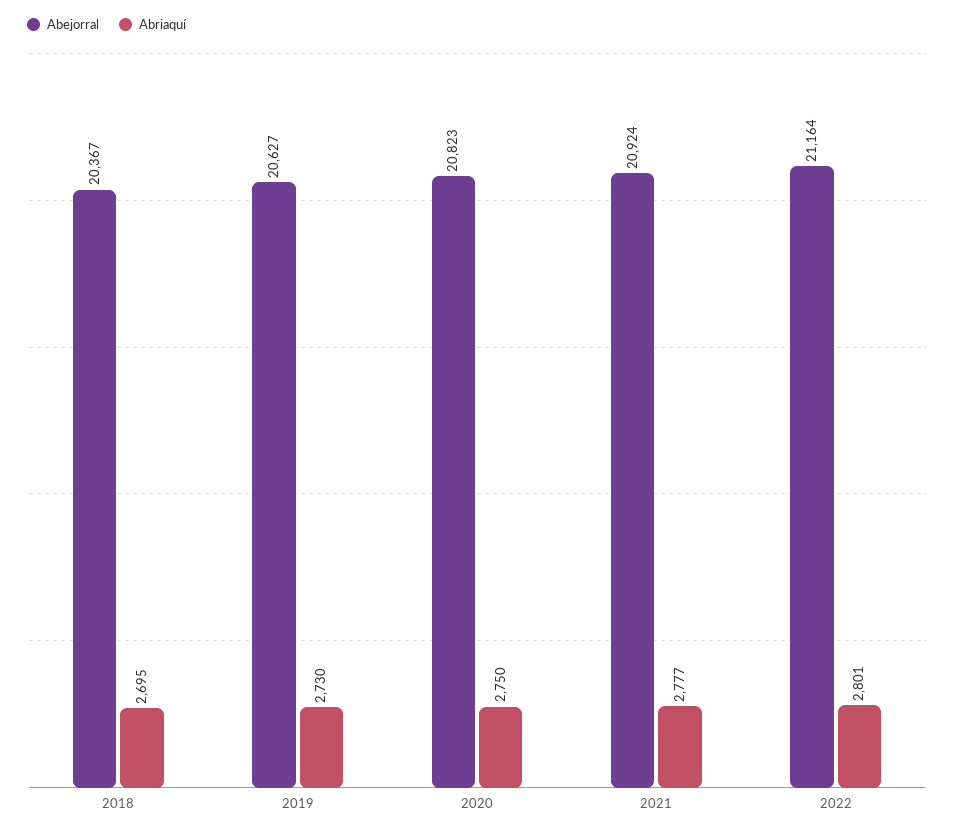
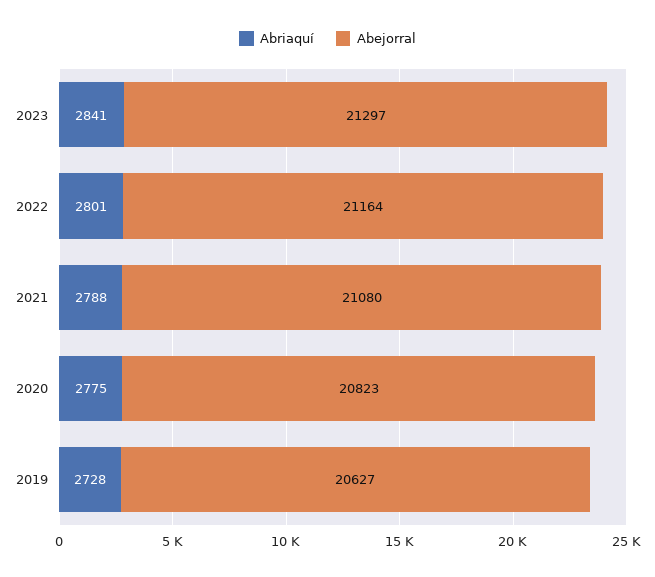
Abejorral, 2018: 20367 -> none
Abriaquí, 2018: 2695 -> none
Abriaquí, 2019: 2730 -> 2728
Abriaquí, 2020: 2750 -> 2775
Abejorral, 2021: 20924 -> 21080
Abriaquí, 2021: 2777 -> 2788
Abriaquí, 2023: none -> 2841
Abejorral, 2023: none -> 21297

